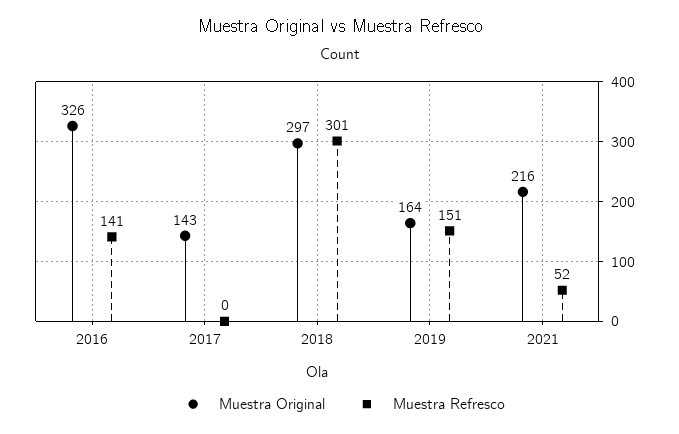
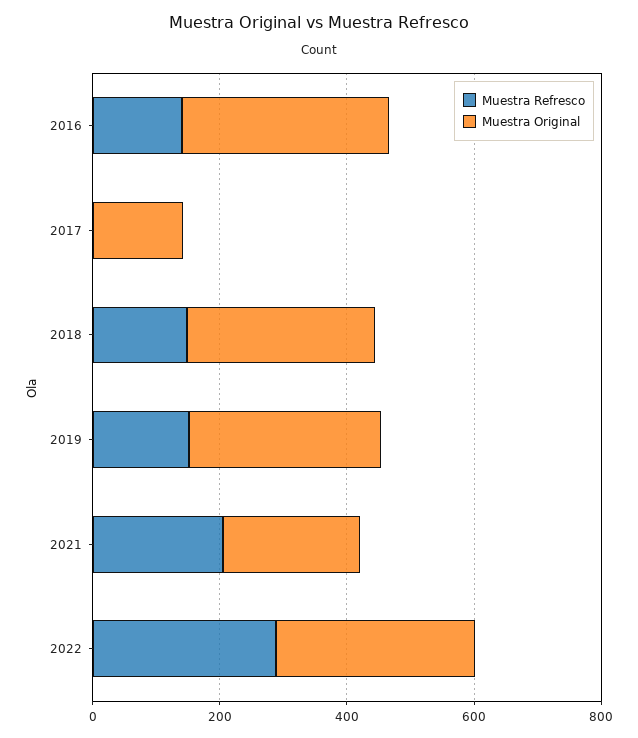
Muestra Refresco, 2018: 301 -> 150
Muestra Original, 2019: 164 -> 300
Muestra Refresco, 2021: 52 -> 200
Muestra Refresco, 2022: none -> 300
Muestra Original, 2022: none -> 300

